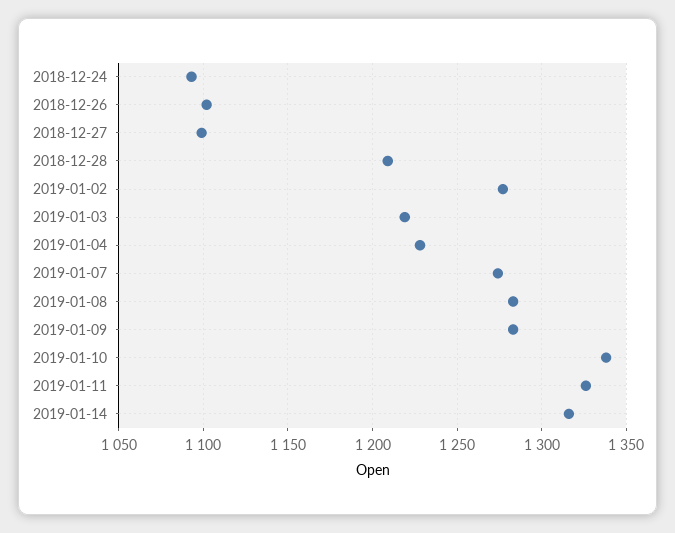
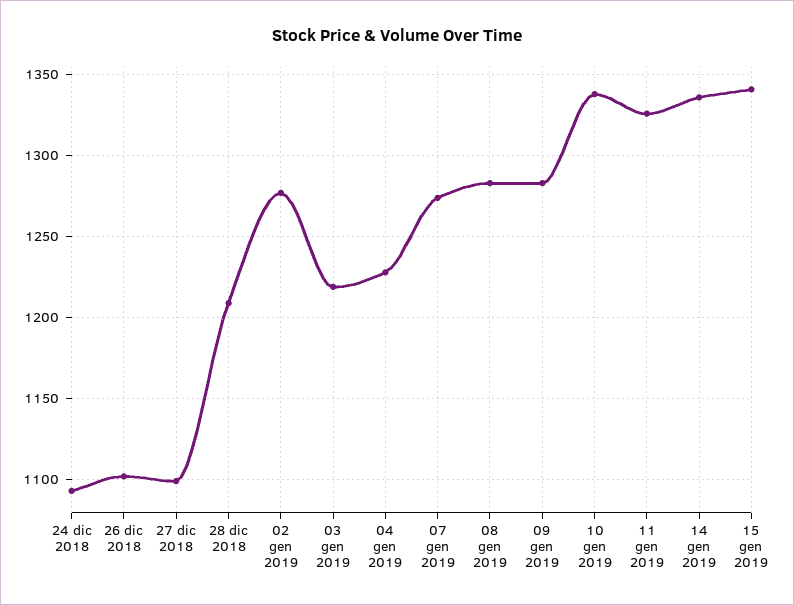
2019-01-14: 1315 -> 1335
15 gen 2019: none -> 1340

